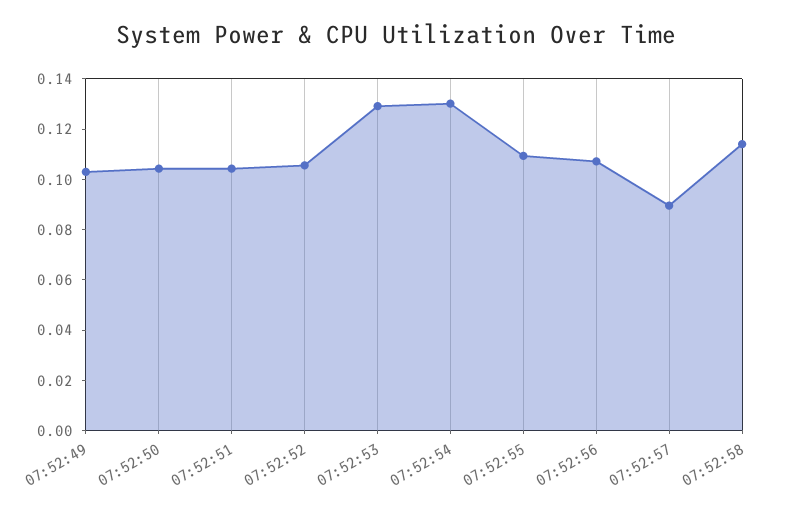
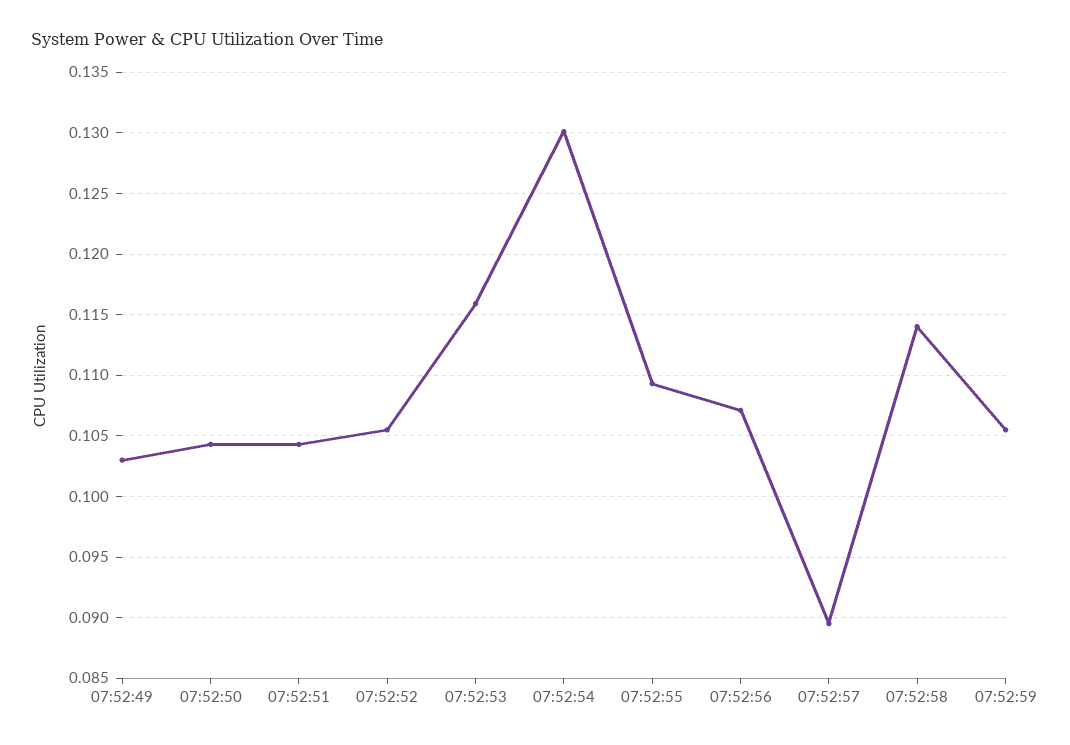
07:52:53: 0.13 -> 0.116
07:52:59: none -> 0.1055

